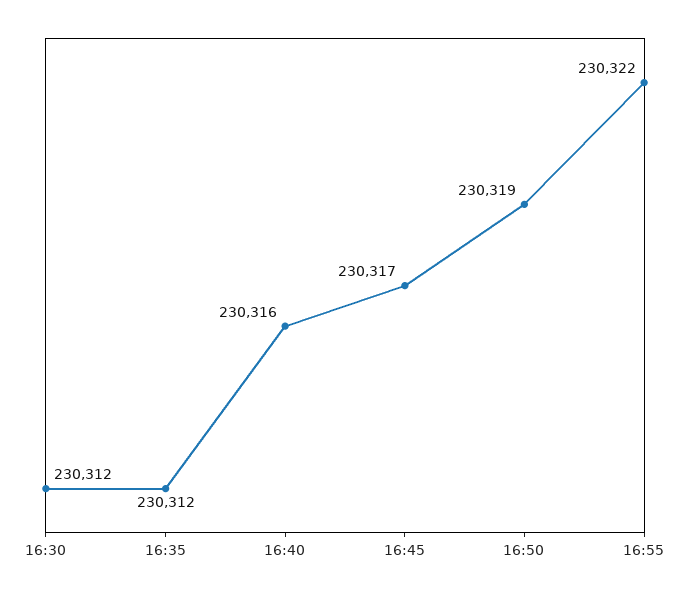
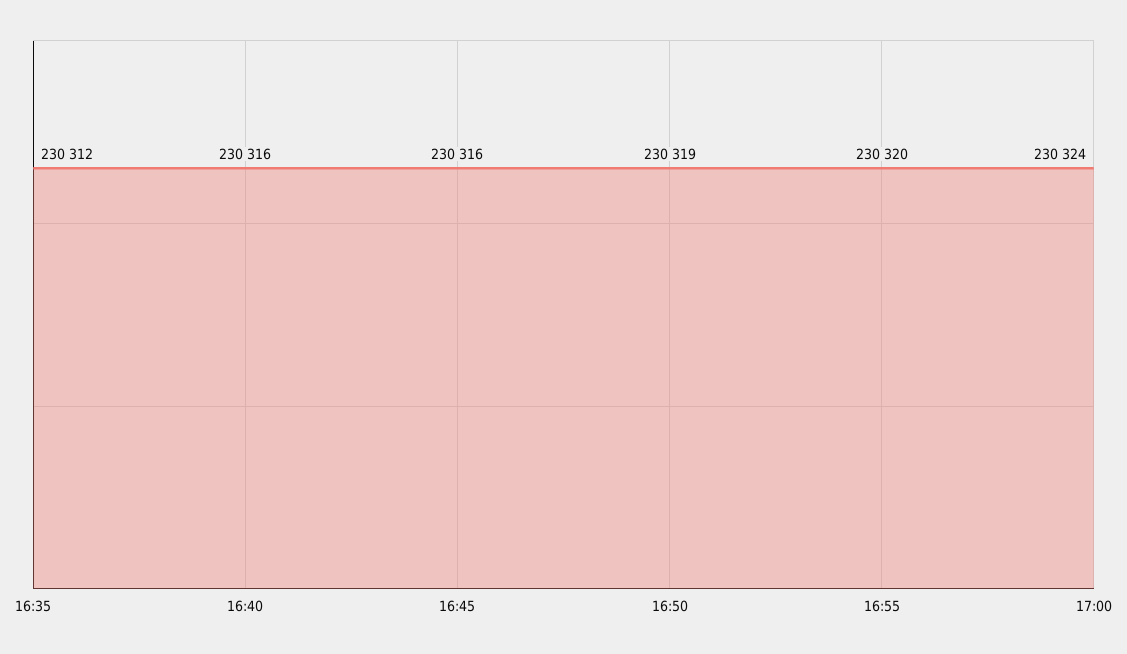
16:30: 230312 -> none
16:45: 230317 -> 230316
16:55: 230322 -> 230320
17:00: none -> 230324

